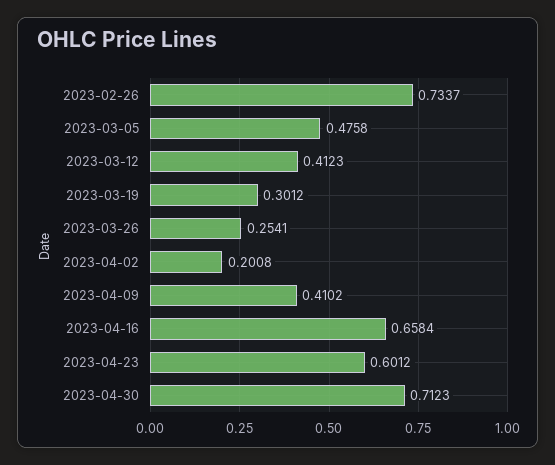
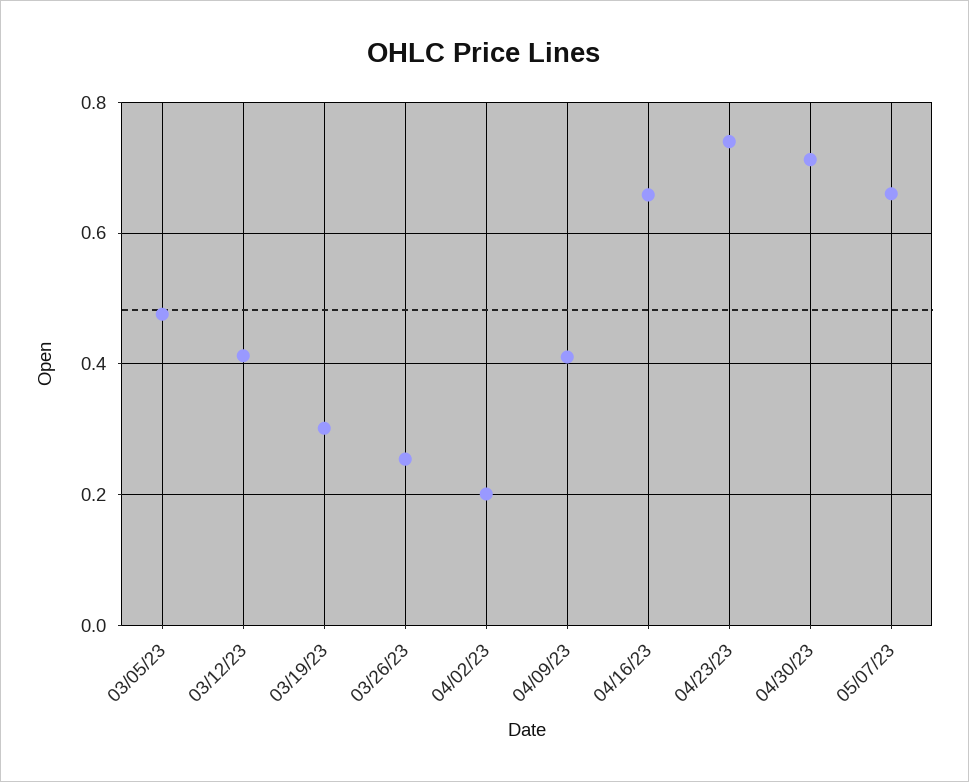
2023-02-26: 0.7337 -> none
2023-04-23: 0.6012 -> 0.74
05/07/23: none -> 0.66

